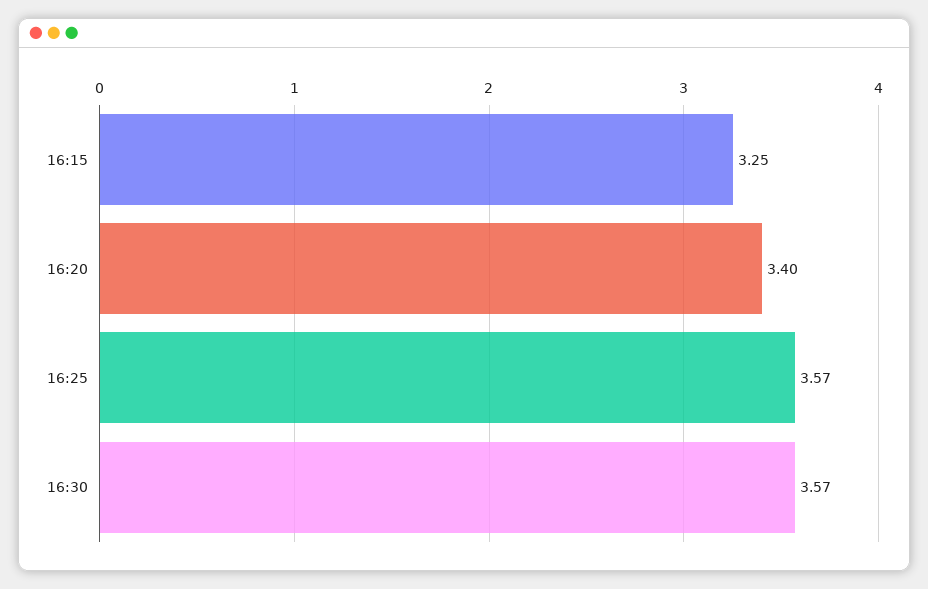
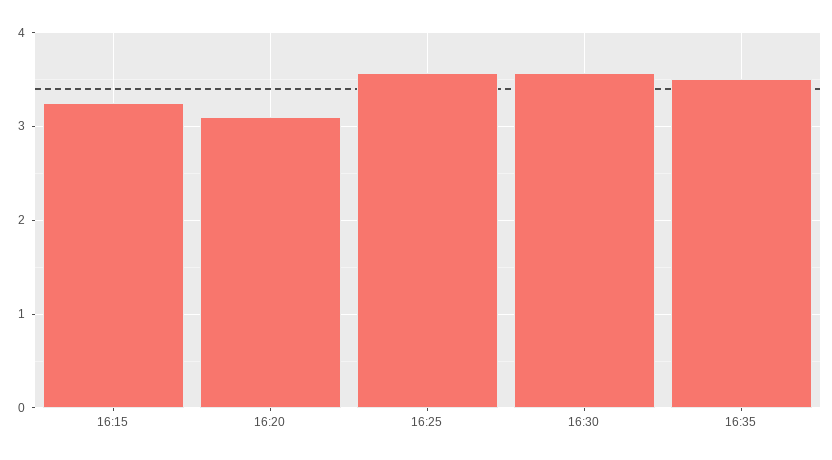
16:20: 3.4 -> 3.1
16:35: none -> 3.5

